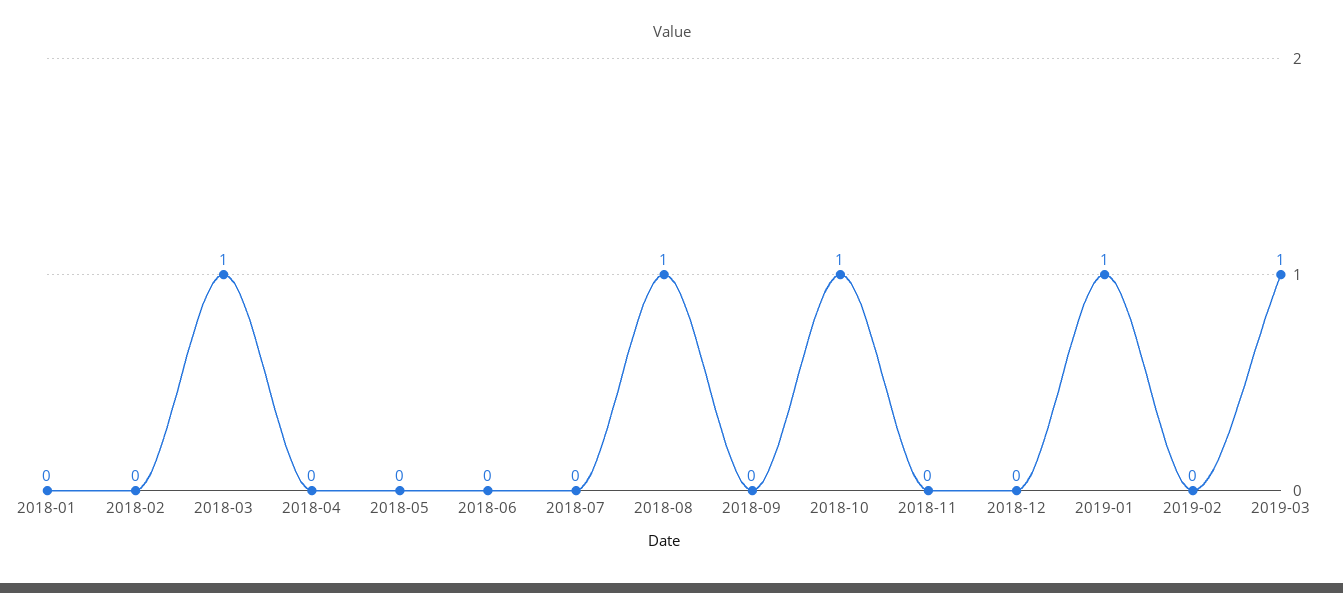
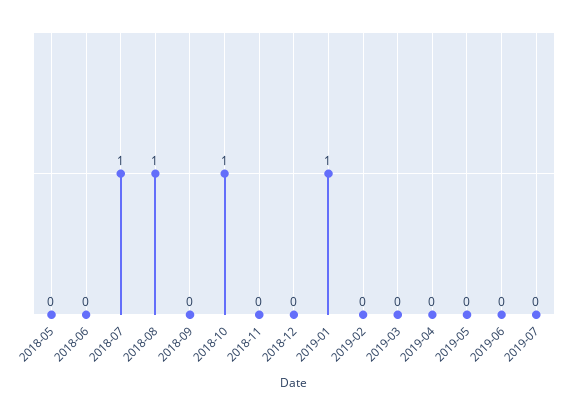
2018-01: 0 -> none
2018-02: 0 -> none
2018-03: 1 -> none
2018-04: 0 -> none
2018-07: 0 -> 1
2019-03: 1 -> 0
2019-04: none -> 0
2019-05: none -> 0
2019-06: none -> 0
2019-07: none -> 0

